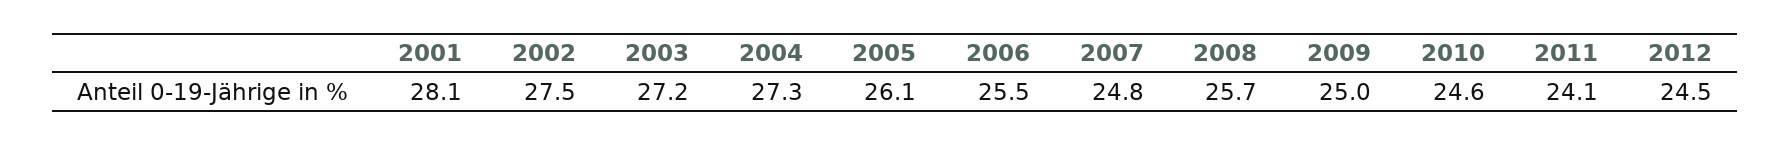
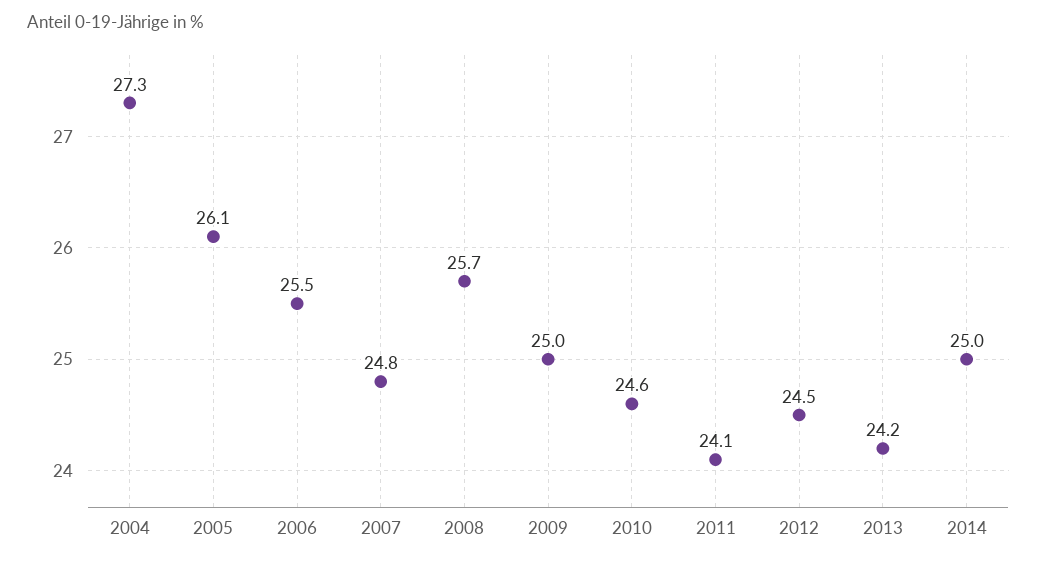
2001: 28.1 -> none
2002: 27.5 -> none
2003: 27.2 -> none
2013: none -> 24.2
2014: none -> 25

